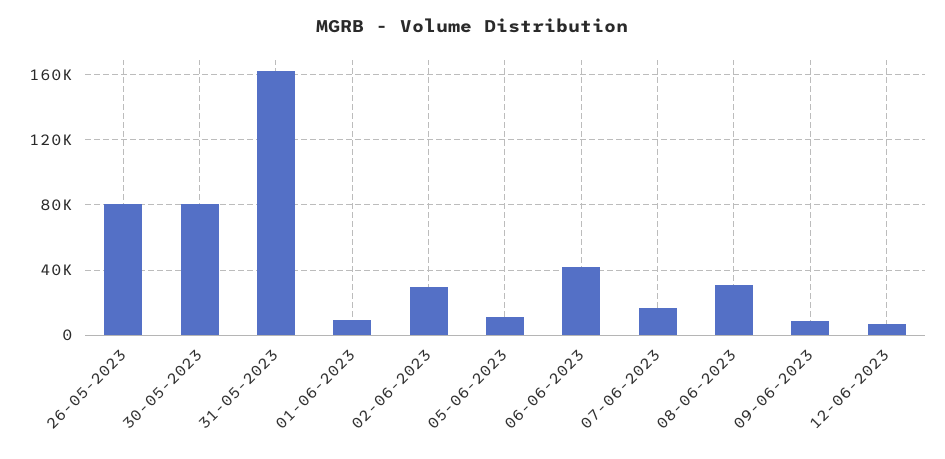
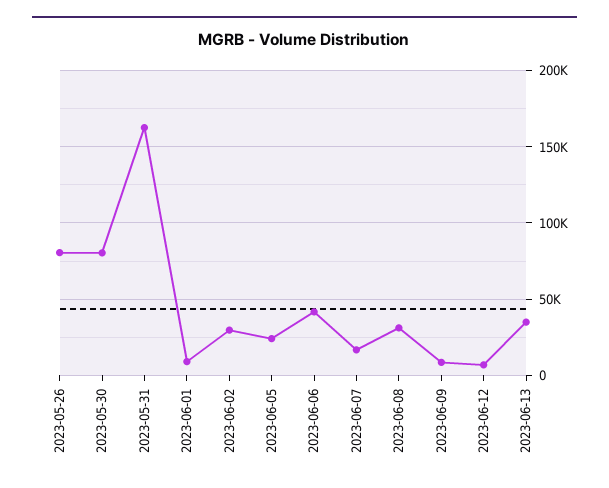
05-06-2023: 10000 -> 25000
2023-06-13: none -> 35000

